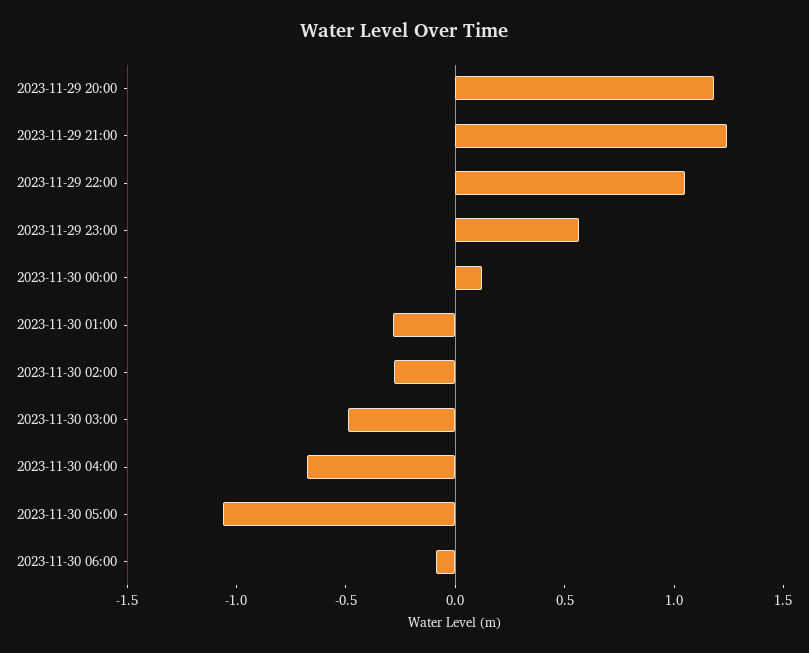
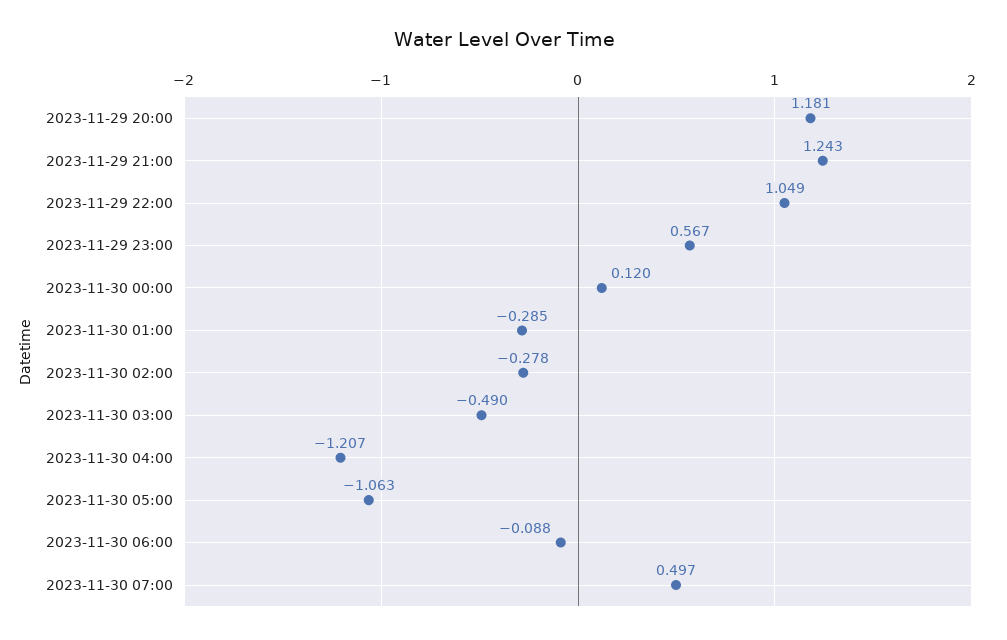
2023-11-30 04:00: -0.7 -> -1.207
2023-11-30 07:00: none -> 0.497

